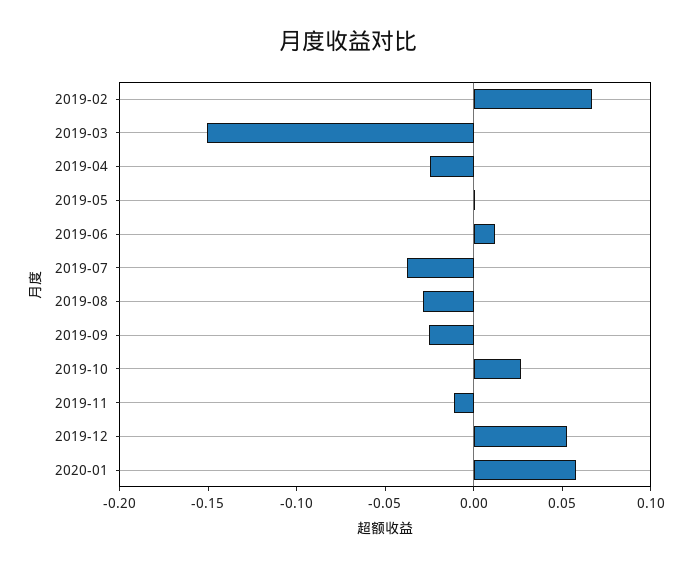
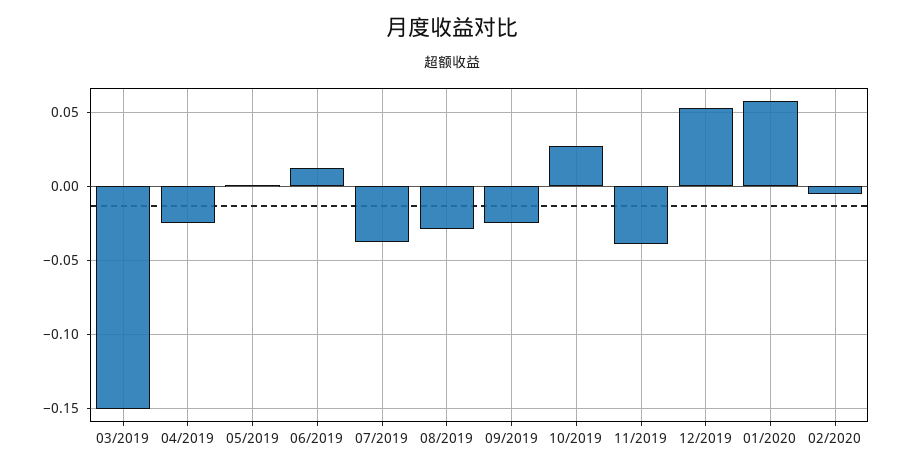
2019-02: 0.07 -> none
2019-11: -0.01 -> -0.04
02/2020: none -> -0.005

